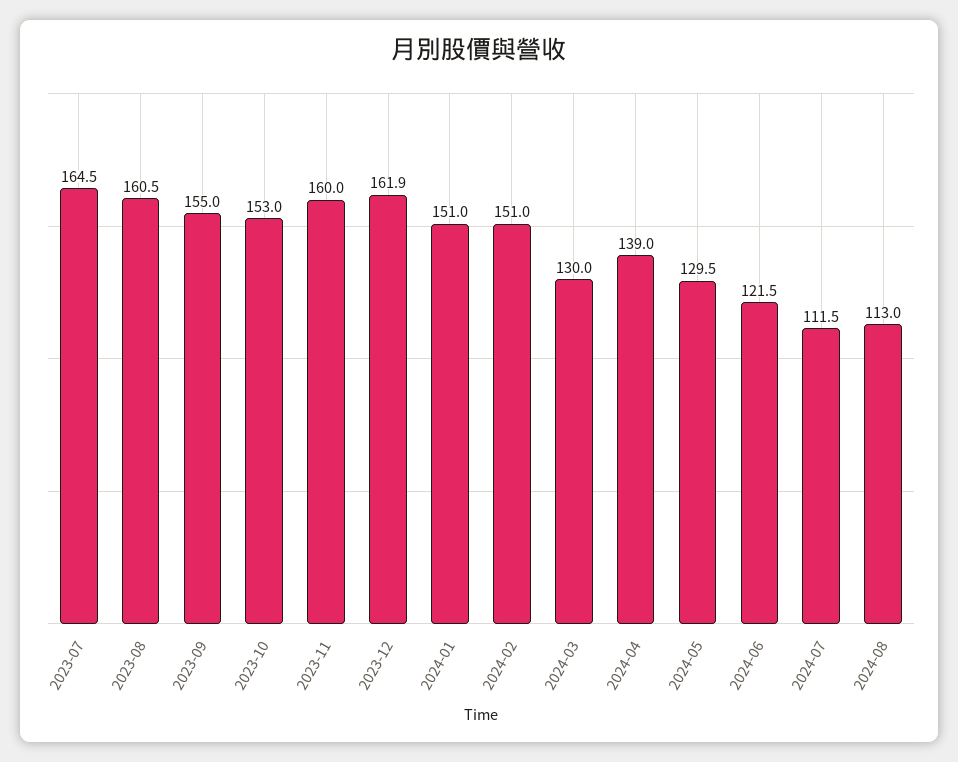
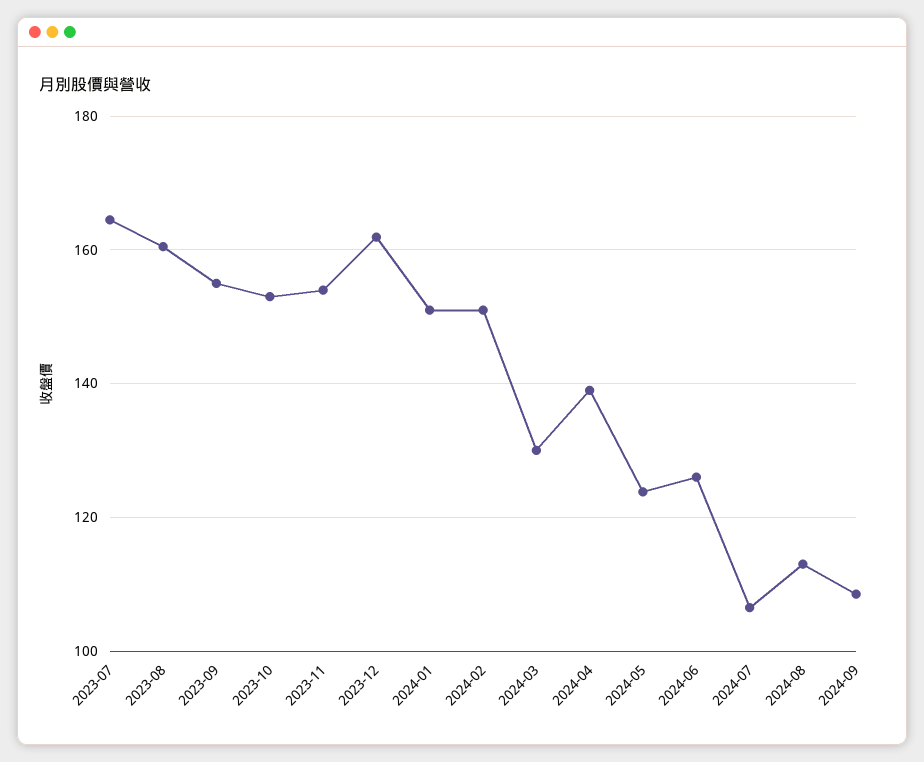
2023-11: 160 -> 154
2024-05: 129.5 -> 124
2024-06: 121.5 -> 126
2024-07: 111.5 -> 106
2024-09: none -> 108

